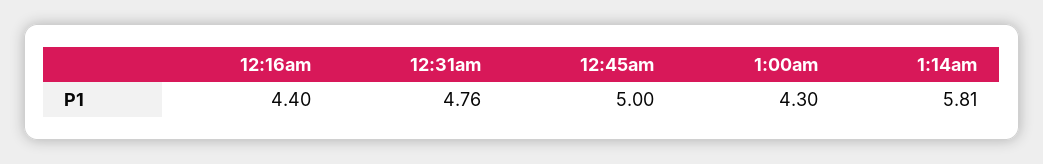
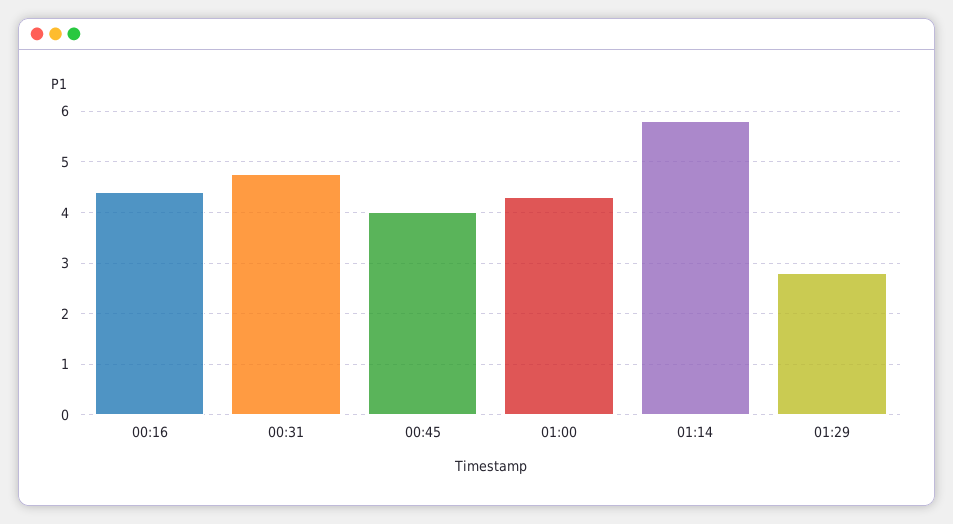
12:45am: 5 -> 4
01:29: none -> 2.8

